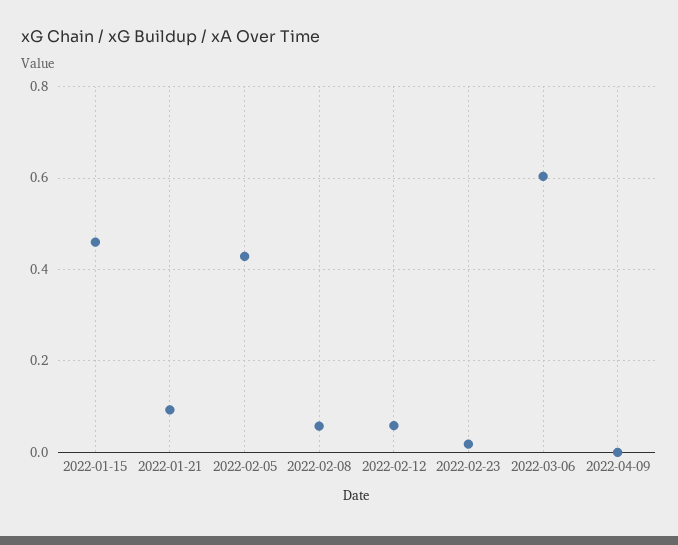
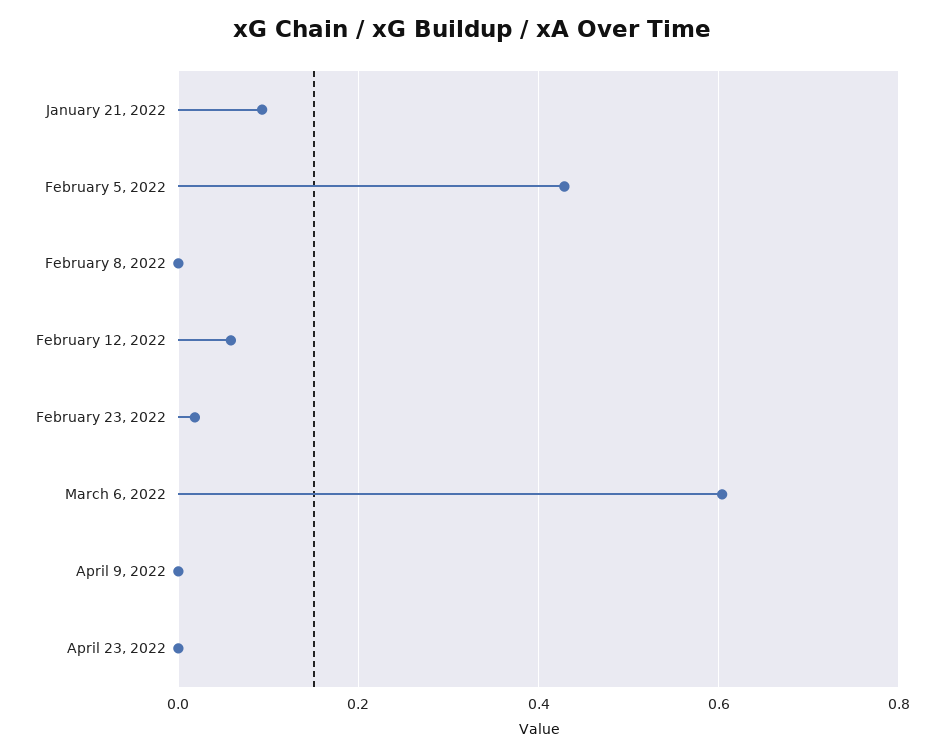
2022-01-15: 0.46 -> none
2022-02-08: 0.06 -> 0
April 23, 2022: none -> 0

